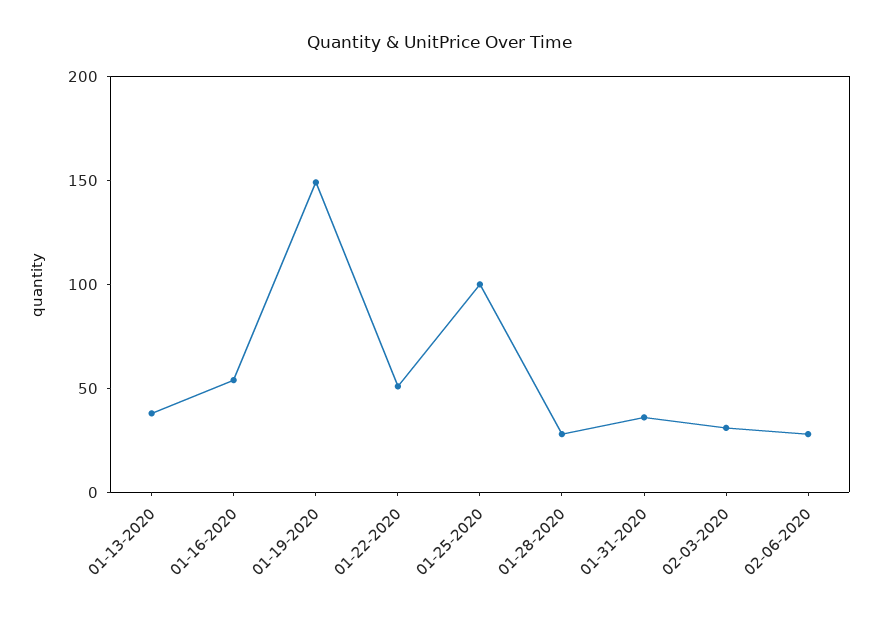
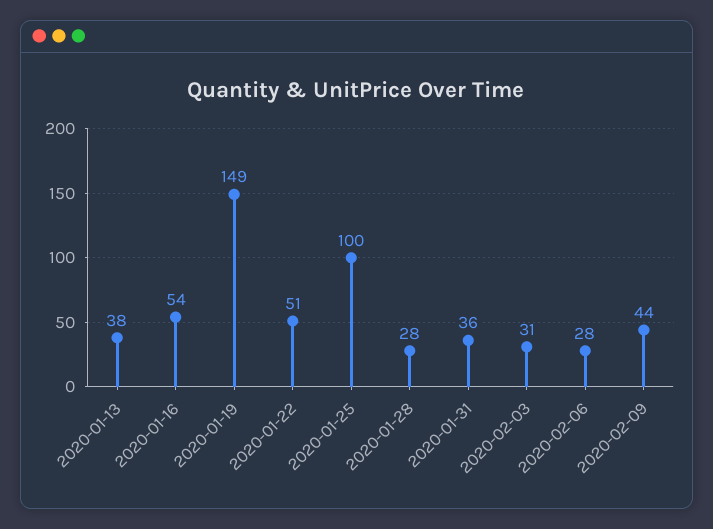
2020-02-09: none -> 44

